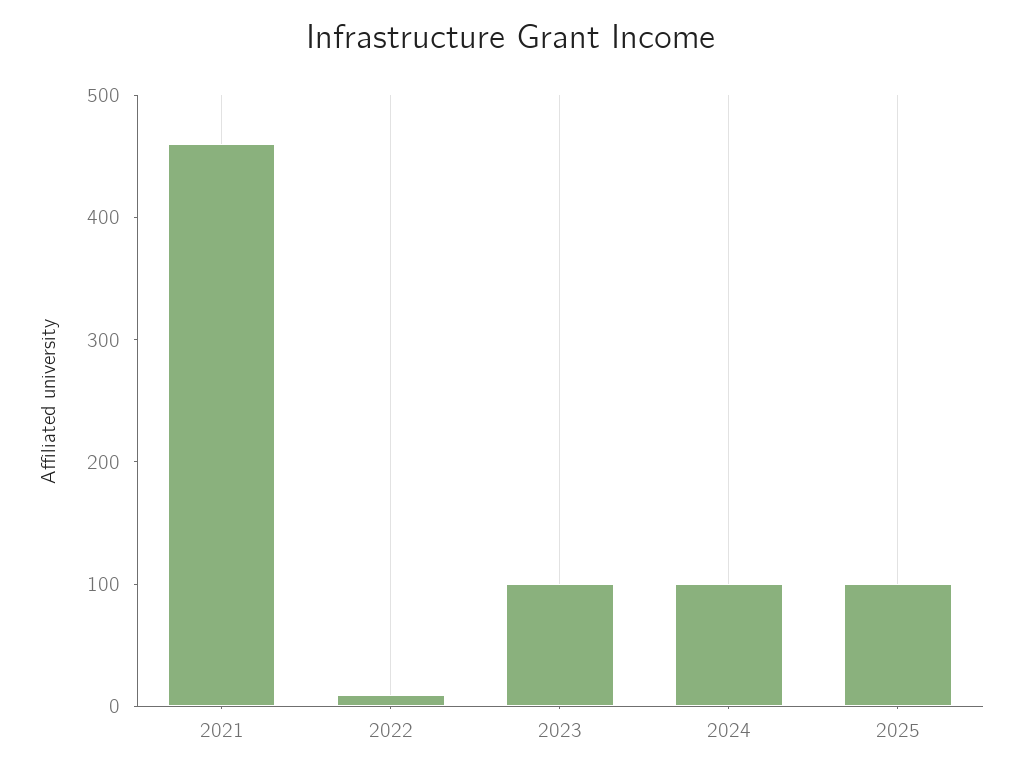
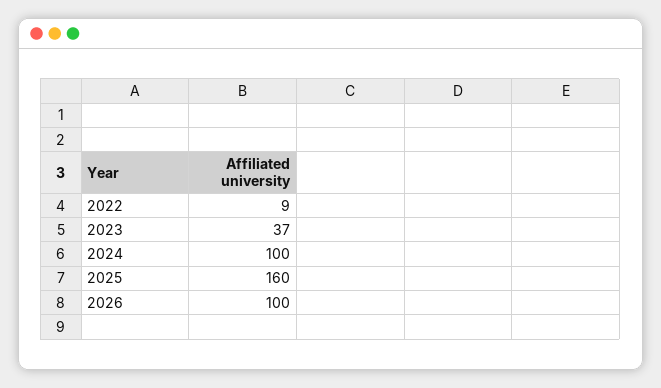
2021: 460 -> none
2023: 100 -> 37
2025: 100 -> 160
2026: none -> 100

